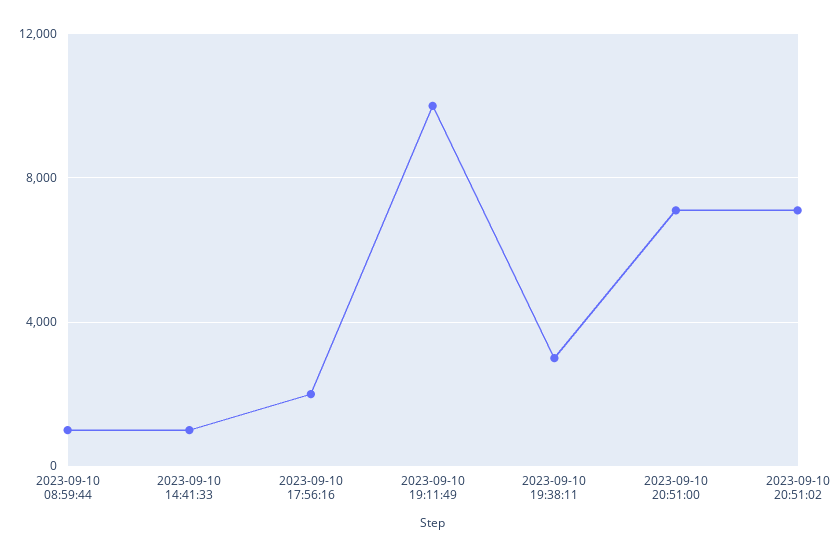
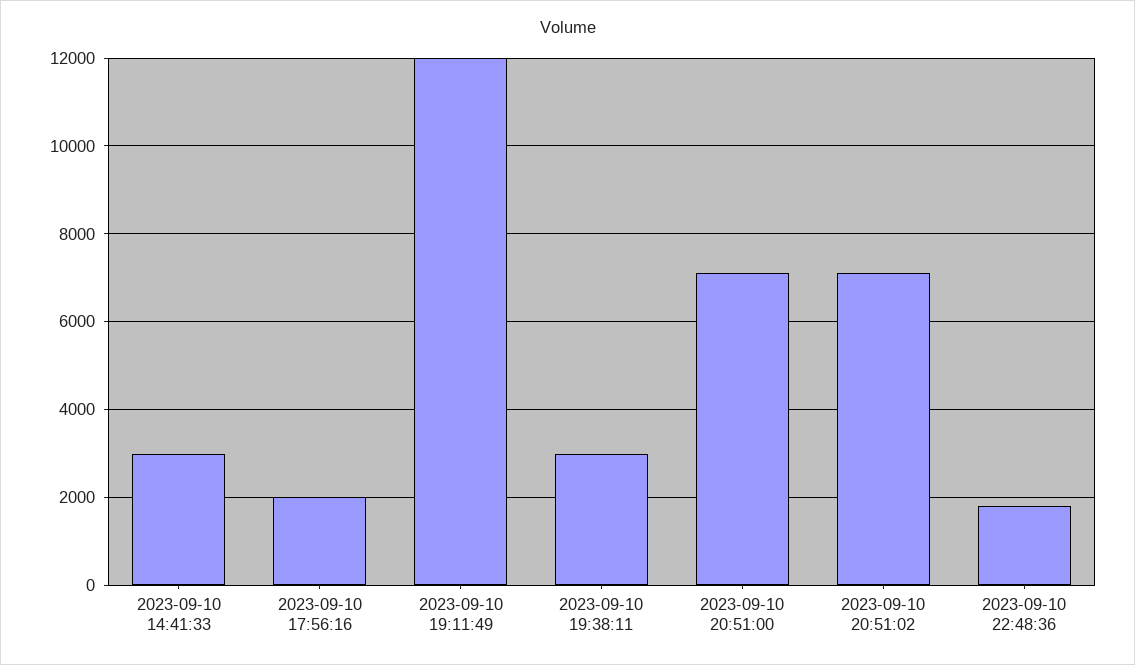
2023-09-10 08:59:44: 1000 -> none
2023-09-10 14:41:33: 1000 -> 3000
2023-09-10 19:11:49: 10000 -> 12000
2023-09-10 22:48:36: none -> 1800

